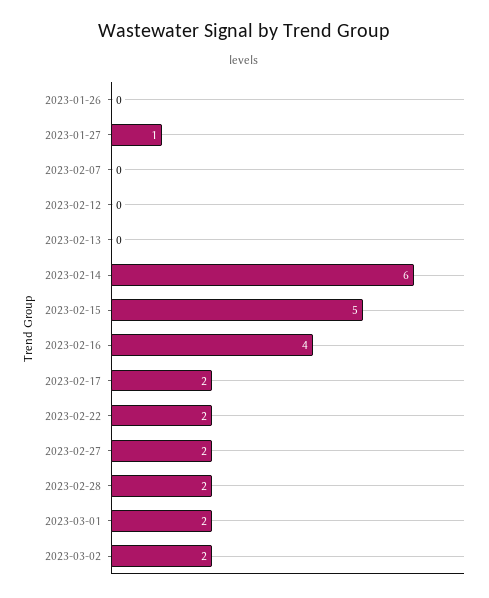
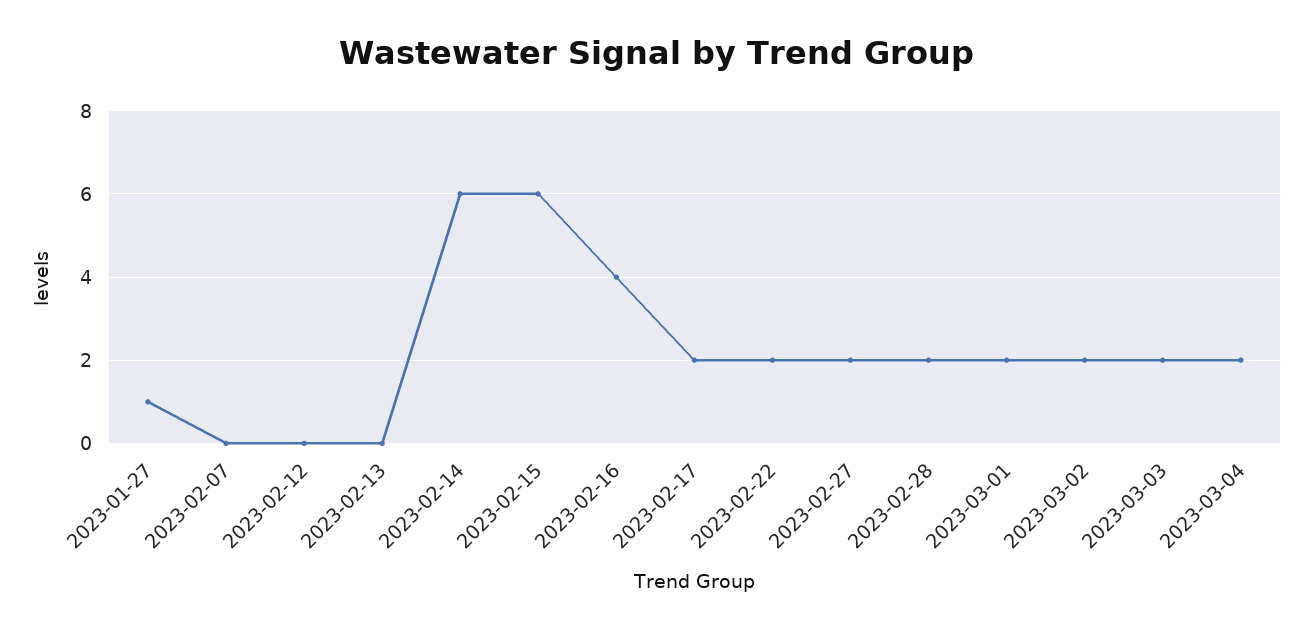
2023-01-26: 0 -> none
2023-02-15: 5 -> 6
2023-03-03: none -> 2
2023-03-04: none -> 2

